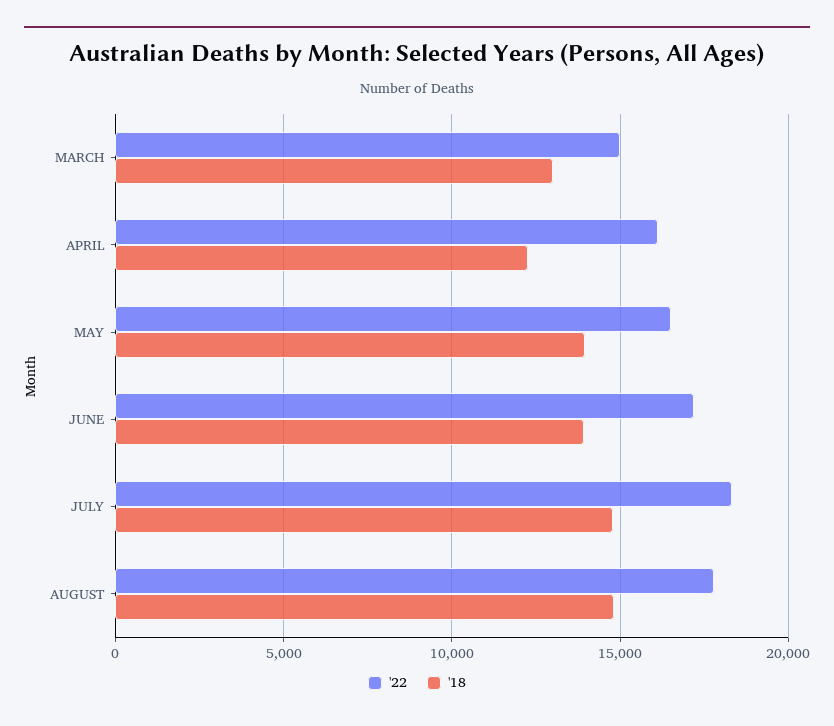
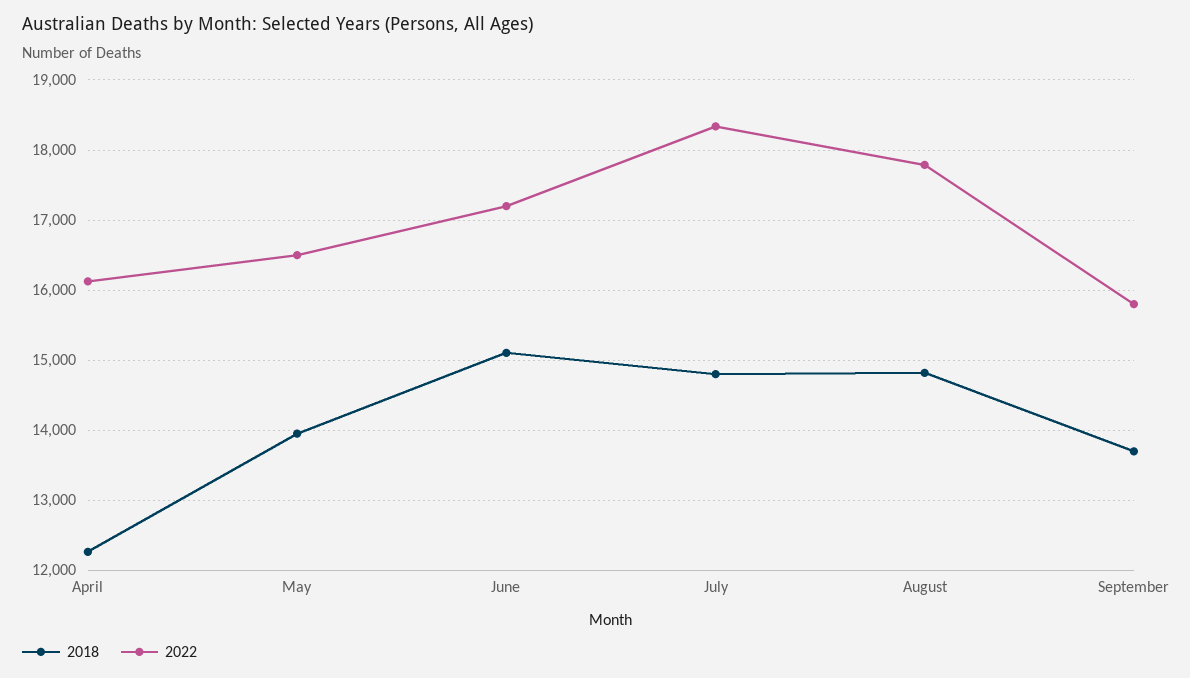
'22, MARCH: 15000 -> none
'18, MARCH: 13000 -> none
'18, JUNE: 14000 -> 15100
'18, September: none -> 13700
'22, September: none -> 15800

